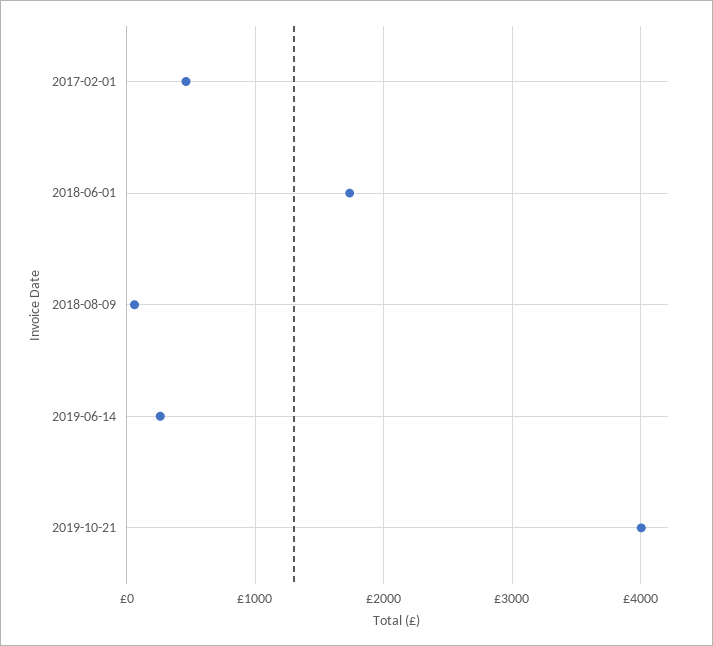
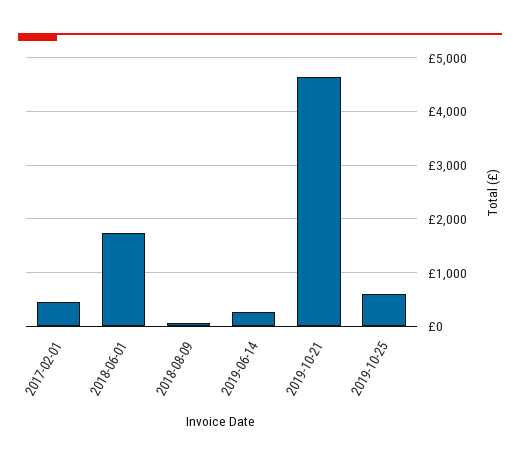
2019-10-21: 4000 -> 4600
2019-10-25: none -> 600

